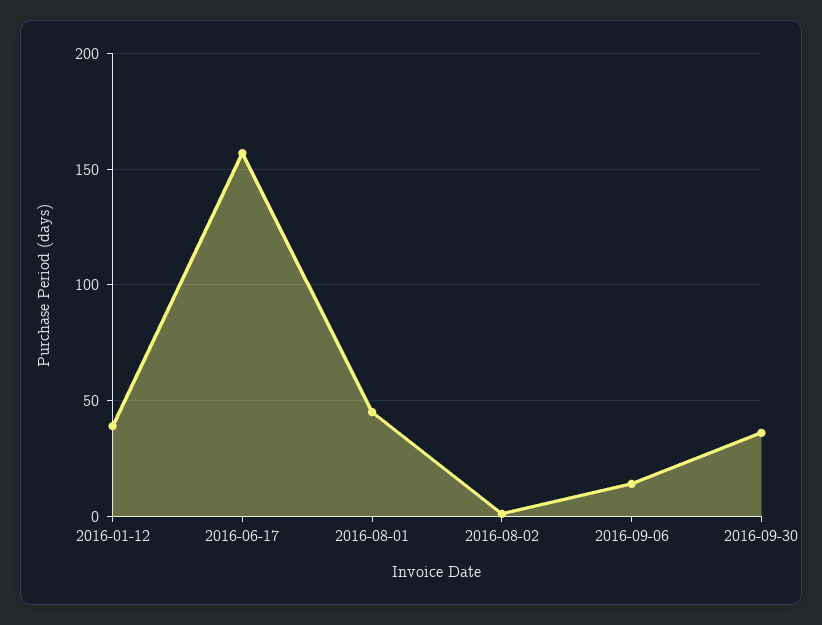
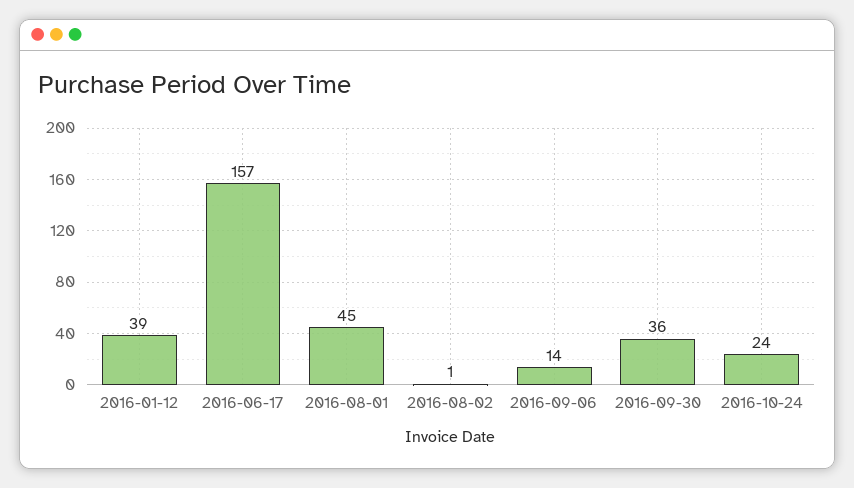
2016-10-24: none -> 24

